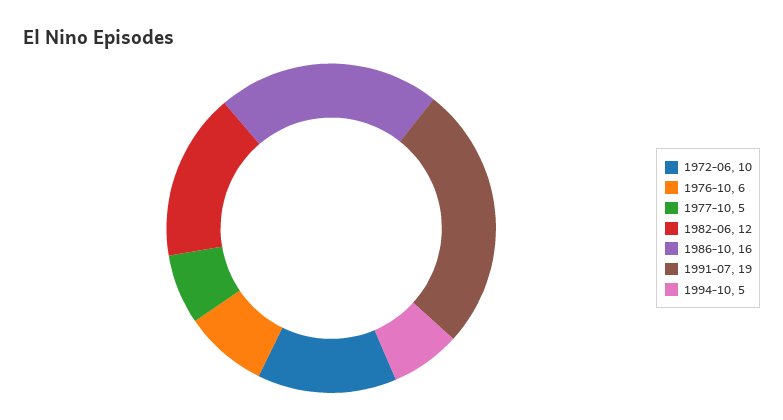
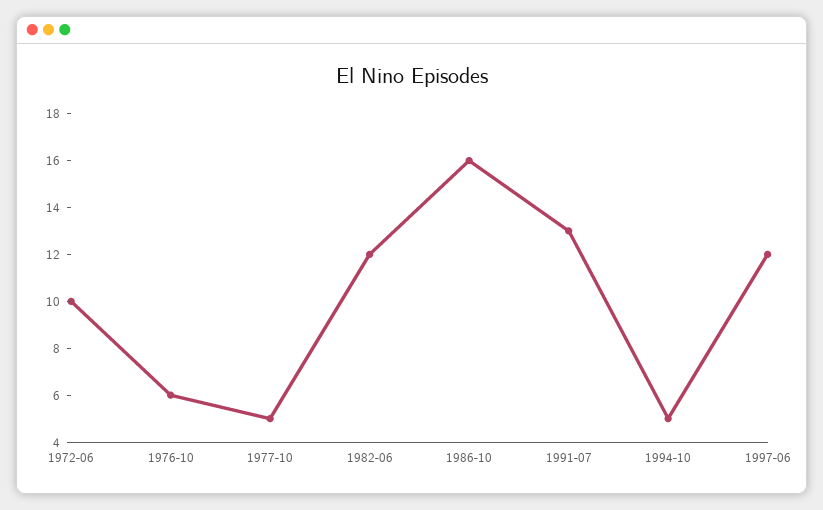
1991-07: 19 -> 13
1997-06: none -> 12

